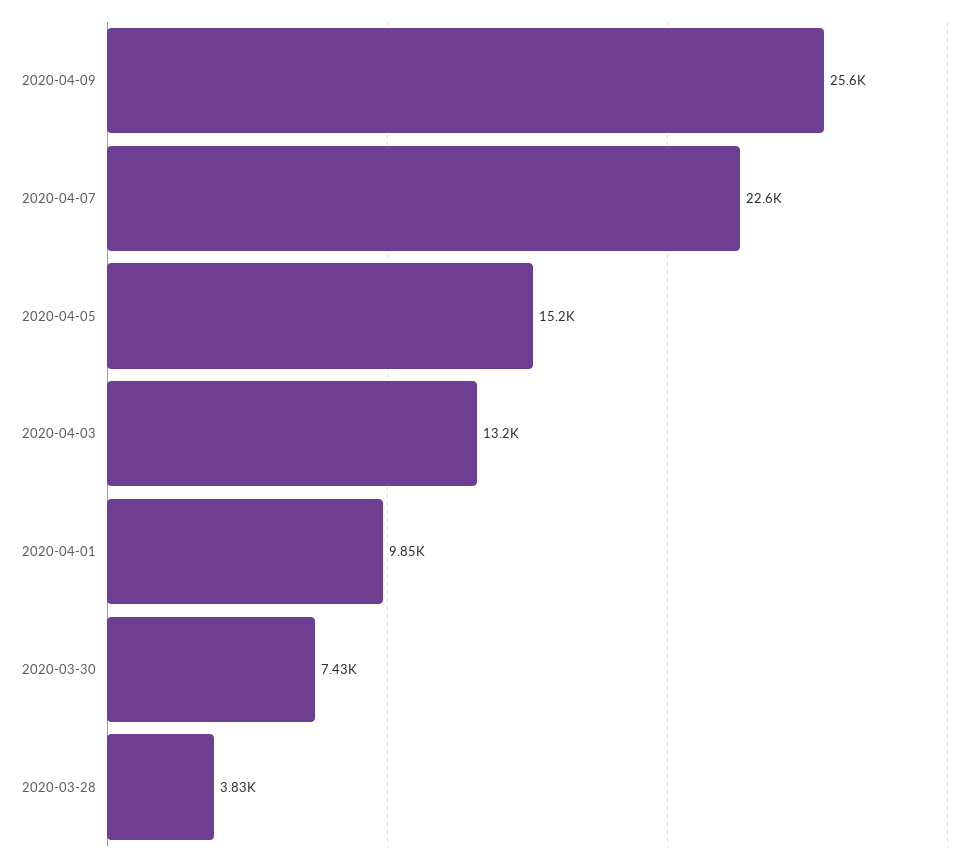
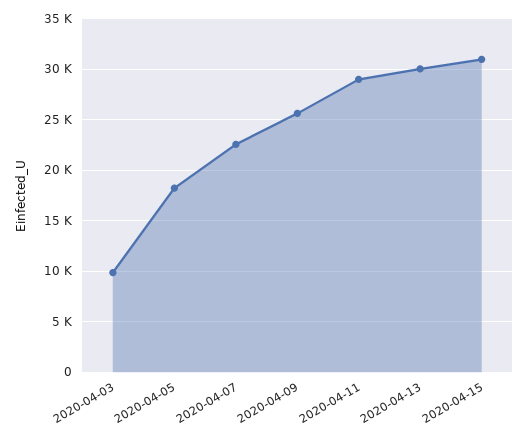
2020-04-05: 15200 -> 18000
2020-04-03: 13200 -> 10000
2020-04-01: 9850 -> none
2020-03-30: 7430 -> none
2020-03-28: 3830 -> none
2020-04-11: none -> 29000
2020-04-13: none -> 30000
2020-04-15: none -> 31000

